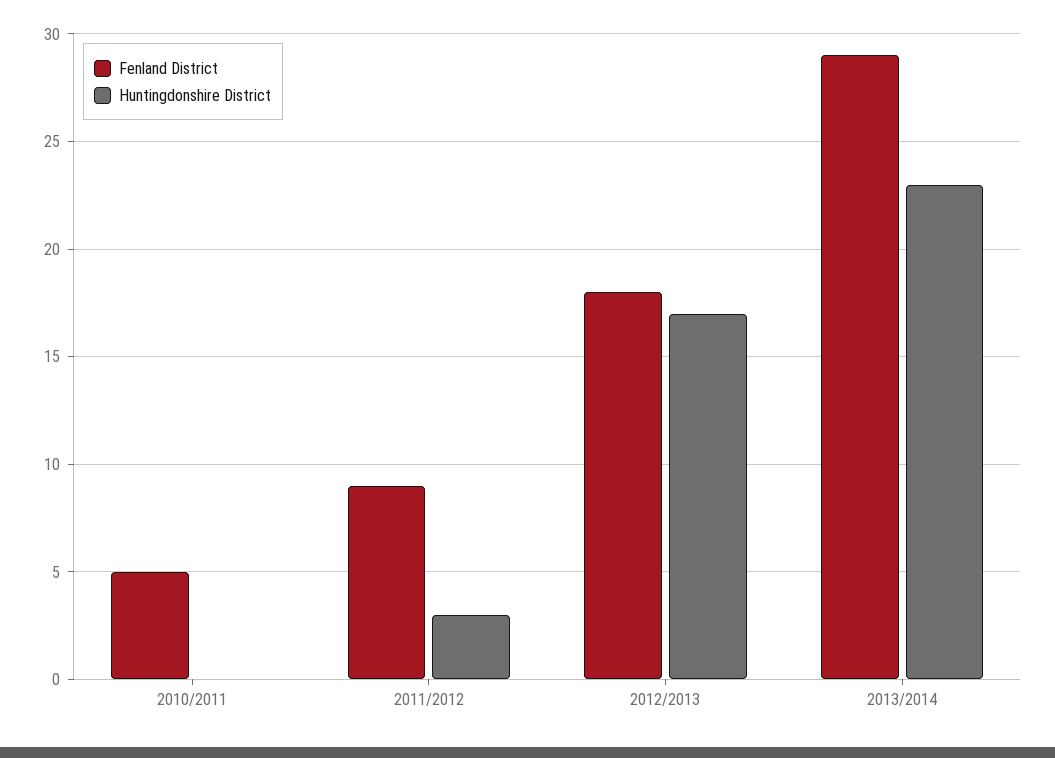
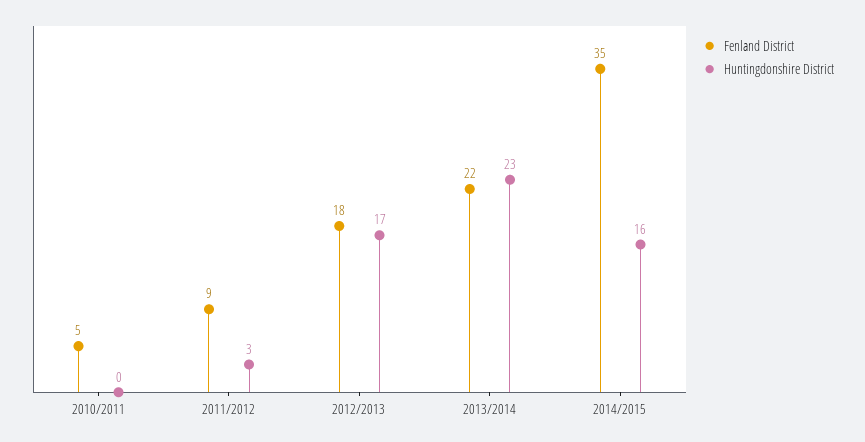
Fenland District, 2013/2014: 29 -> 22
Fenland District, 2014/2015: none -> 35
Huntingdonshire District, 2014/2015: none -> 16

